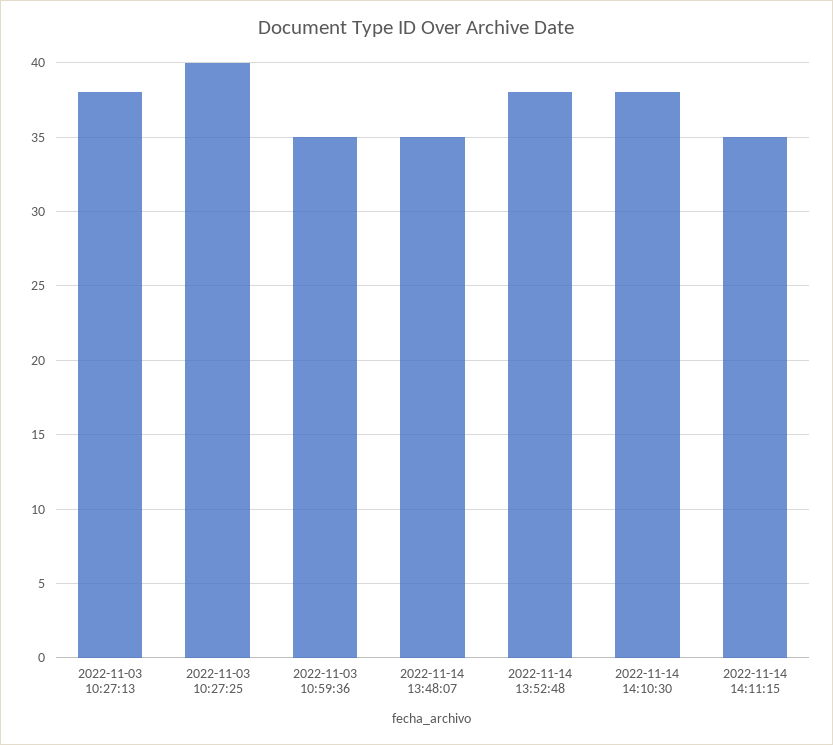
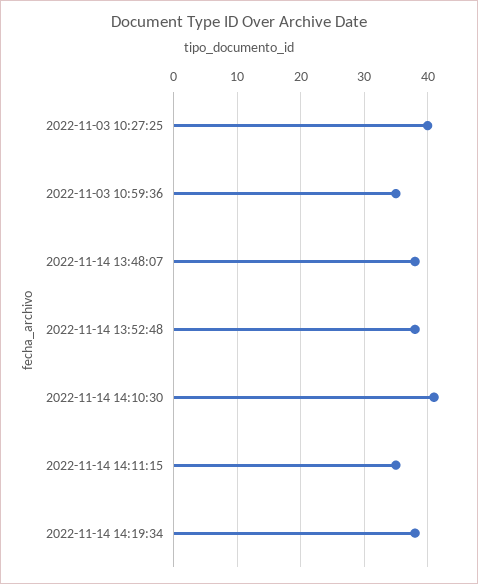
2022-11-03 10:27:13: 38 -> none
2022-11-14 13:48:07: 35 -> 38
2022-11-14 14:10:30: 38 -> 41
2022-11-14 14:19:34: none -> 38

